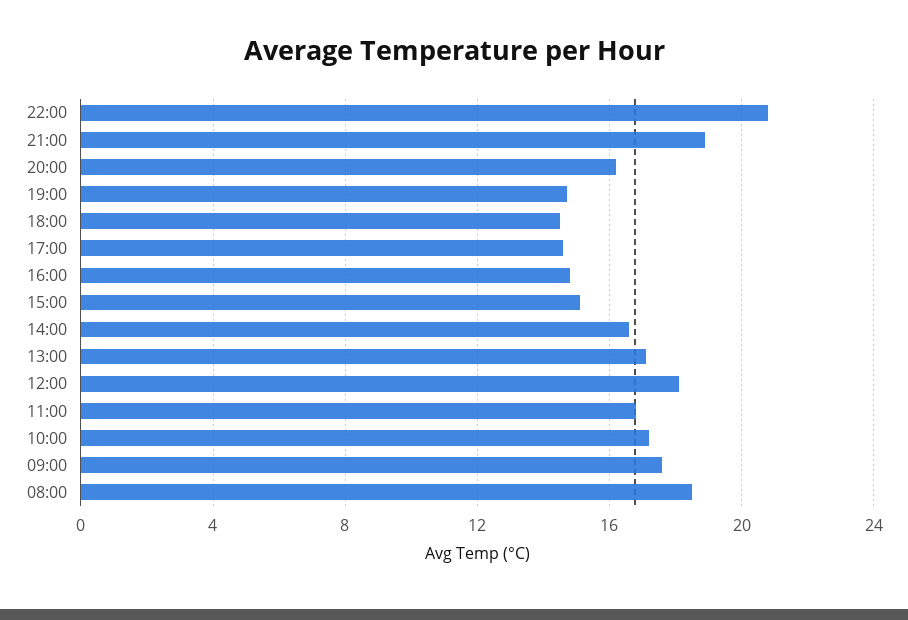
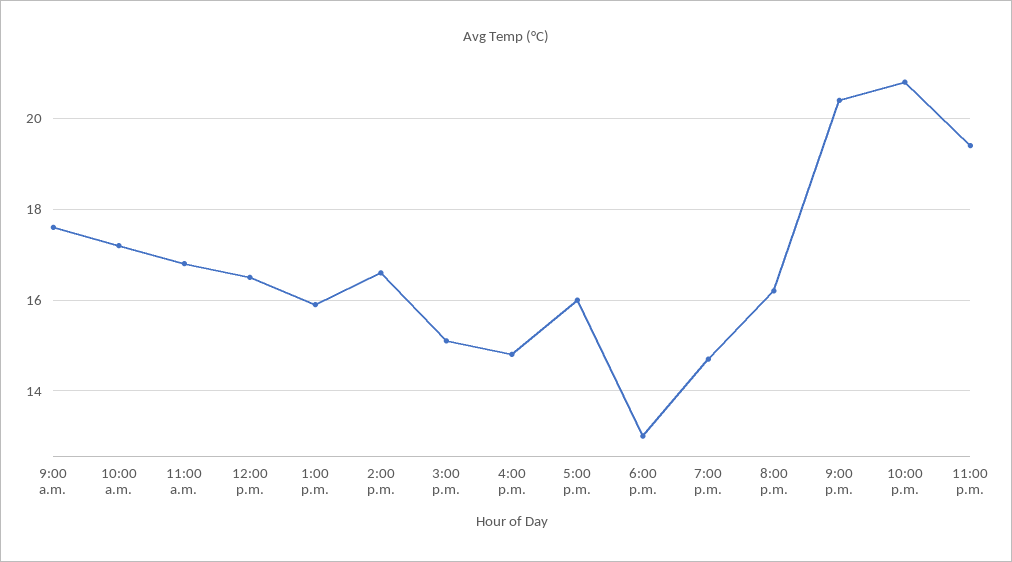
21:00: 19 -> 20.5
18:00: 14.5 -> 13
17:00: 14.5 -> 16
13:00: 17 -> 16
12:00: 18 -> 16.5
08:00: 18.5 -> none
11:00 p.m.: none -> 19.5

